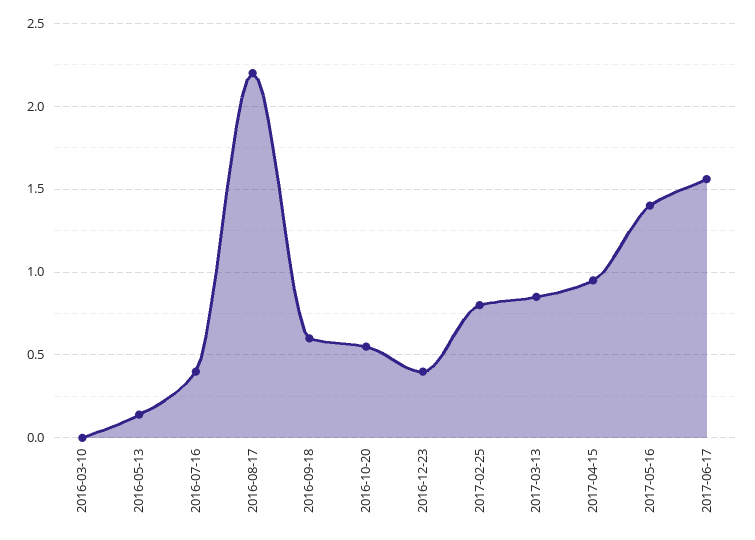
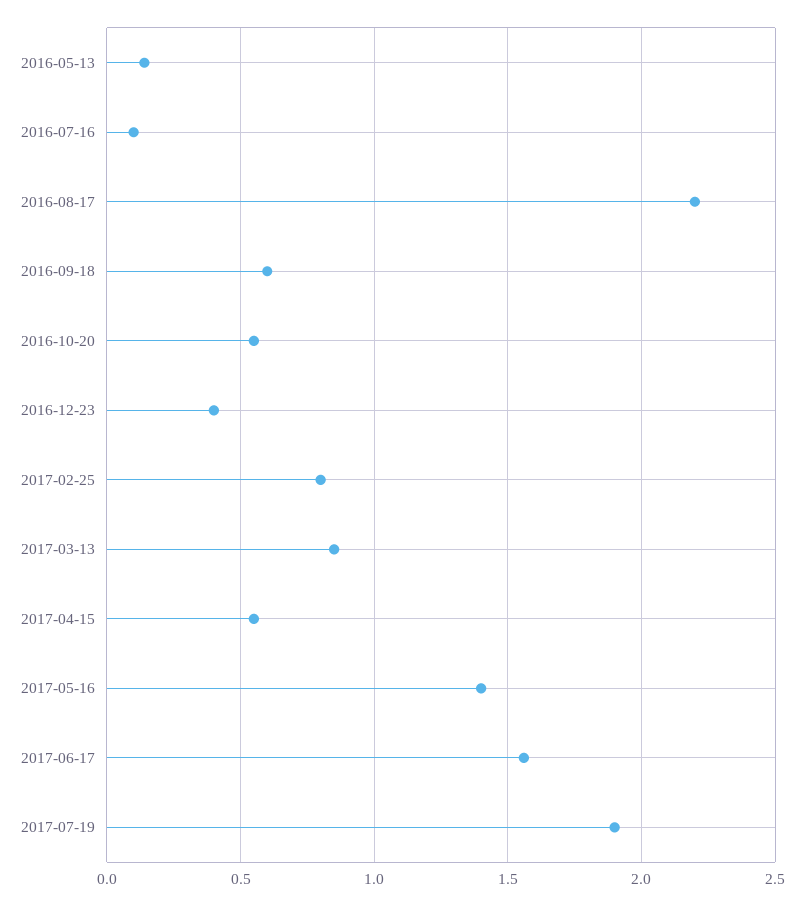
2016-03-10: 0 -> none
2016-07-16: 0.4 -> 0.1
2017-04-15: 0.95 -> 0.55
2017-07-19: none -> 1.9

